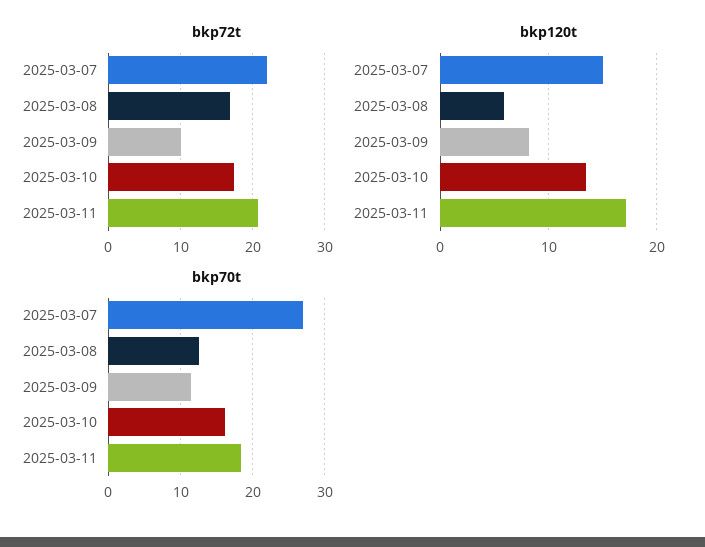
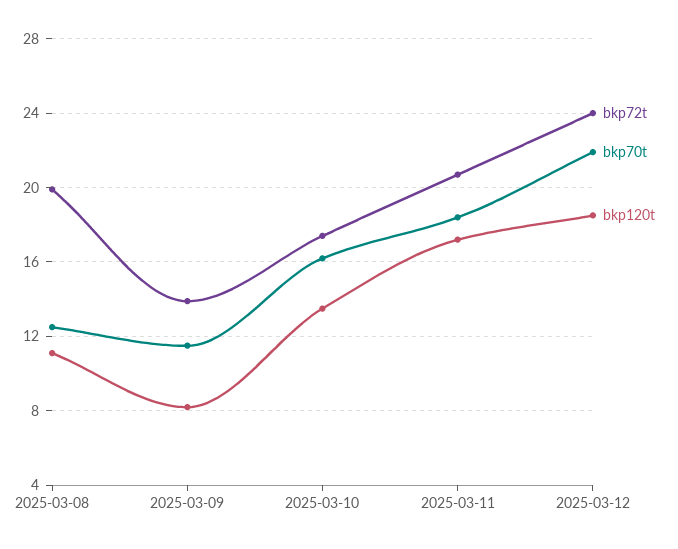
bkp72t, 2025-03-07: 22 -> none
bkp72t, 2025-03-08: 17 -> 20
bkp72t, 2025-03-09: 10 -> 14
bkp120t, 2025-03-07: 15 -> none
bkp120t, 2025-03-08: 6 -> 11
bkp70t, 2025-03-07: 27 -> none
bkp72t, 2025-03-12: none -> 24
bkp70t, 2025-03-12: none -> 22
bkp120t, 2025-03-12: none -> 18.5

